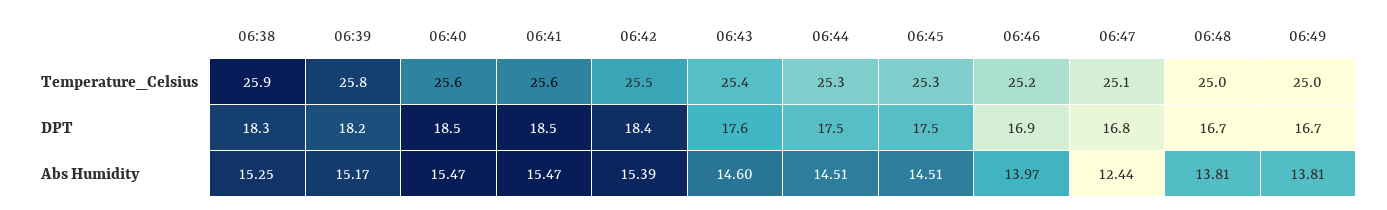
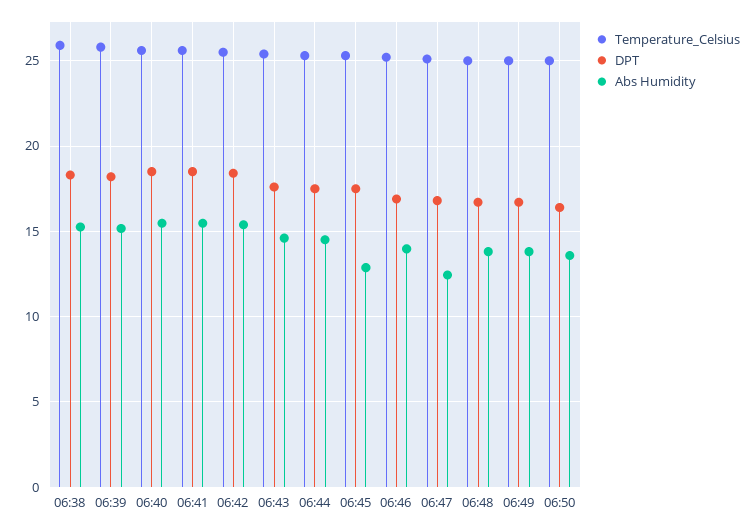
Abs Humidity, 06:45: 14.51 -> 13
Temperature_Celsius, 06:50: none -> 25
DPT, 06:50: none -> 16.5
Abs Humidity, 06:50: none -> 13.5

